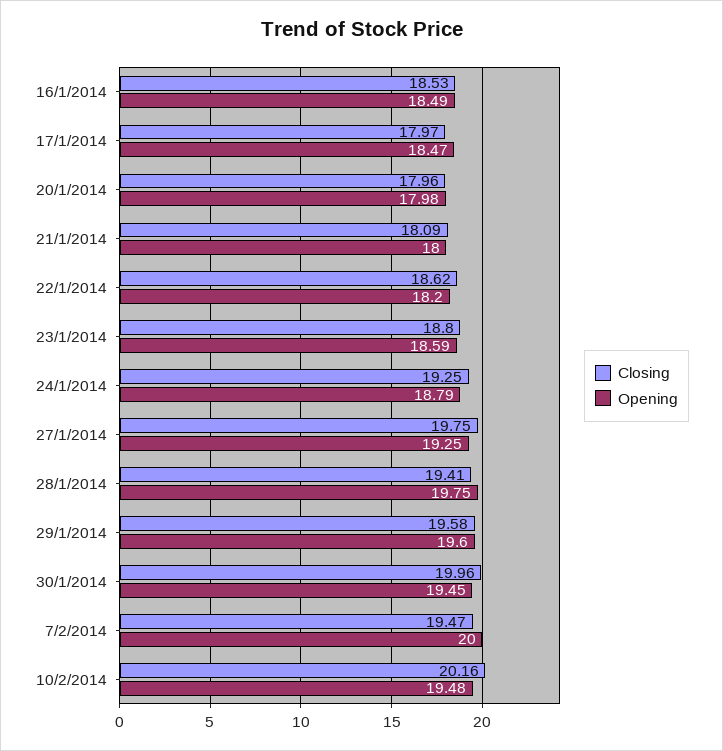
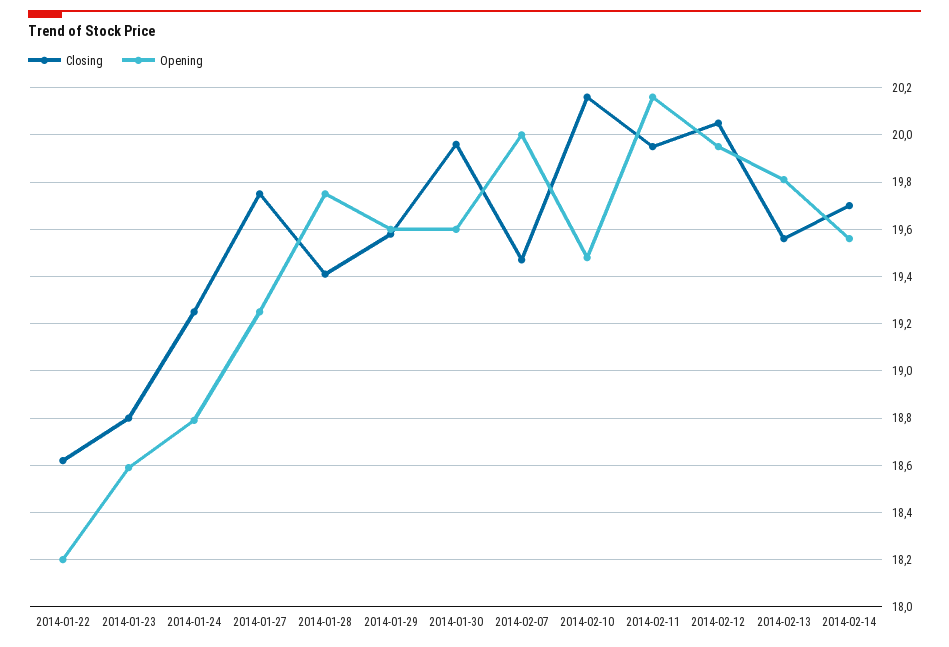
Closing, 16/1/2014: 18.53 -> none
Opening, 16/1/2014: 18.49 -> none
Closing, 17/1/2014: 17.97 -> none
Opening, 17/1/2014: 18.47 -> none
Closing, 20/1/2014: 17.96 -> none
Opening, 20/1/2014: 17.98 -> none
Closing, 21/1/2014: 18.09 -> none
Opening, 21/1/2014: 18 -> none
Opening, 30/1/2014: 19.45 -> 19.6
Closing, 2014-02-11: none -> 19.95
Opening, 2014-02-11: none -> 20.15
Closing, 2014-02-12: none -> 20.05
Opening, 2014-02-12: none -> 19.95
Closing, 2014-02-13: none -> 19.55
Opening, 2014-02-13: none -> 19.8
Closing, 2014-02-14: none -> 19.7
Opening, 2014-02-14: none -> 19.55

